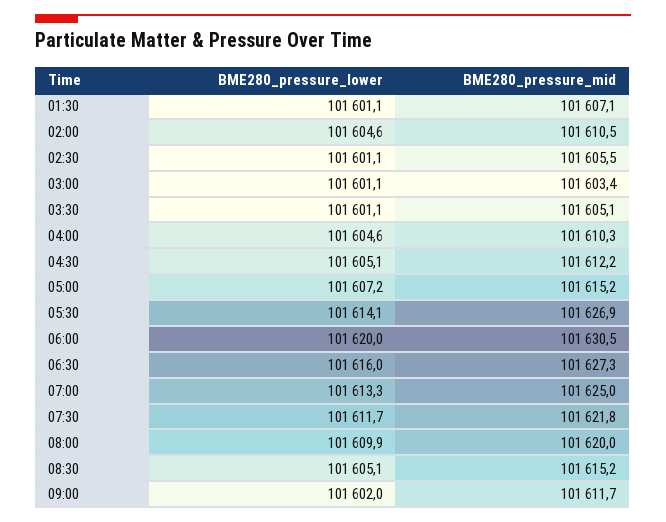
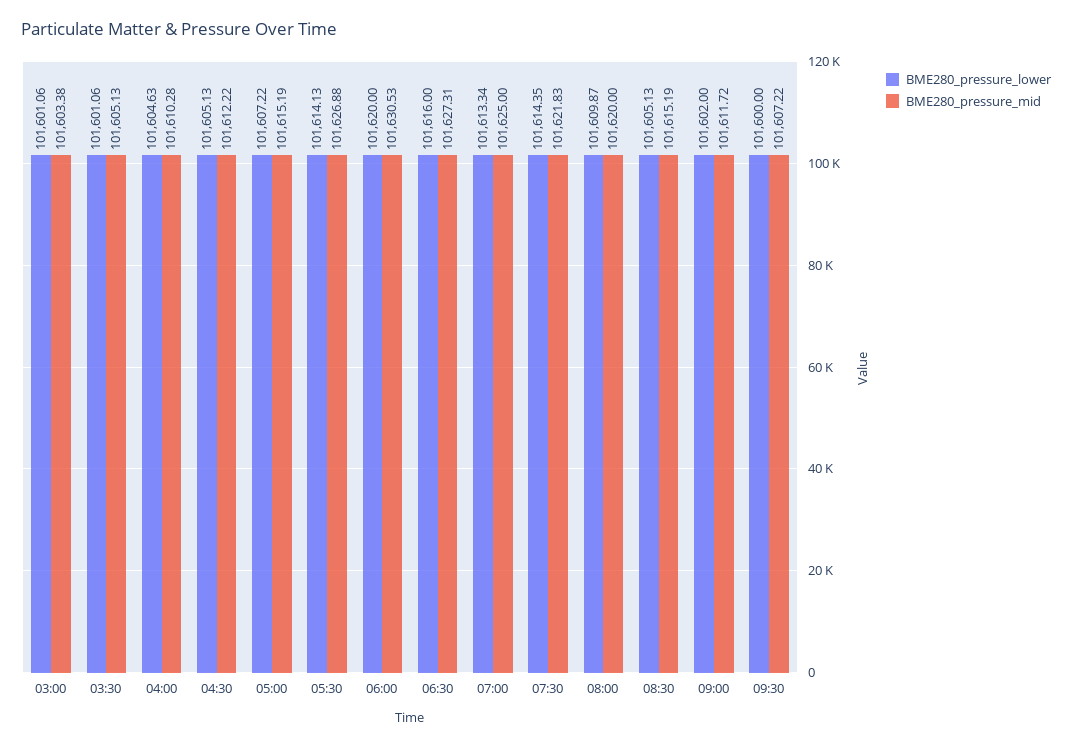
BME280_pressure_lower, 01:30: 101601.1 -> none
BME280_pressure_mid, 01:30: 101607.1 -> none
BME280_pressure_lower, 02:00: 101604.6 -> none
BME280_pressure_mid, 02:00: 101610.5 -> none
BME280_pressure_lower, 02:30: 101601.1 -> none
BME280_pressure_mid, 02:30: 101605.5 -> none
BME280_pressure_lower, 07:30: 101611.7 -> 101614.35
BME280_pressure_lower, 09:30: none -> 101600
BME280_pressure_mid, 09:30: none -> 101607.22

